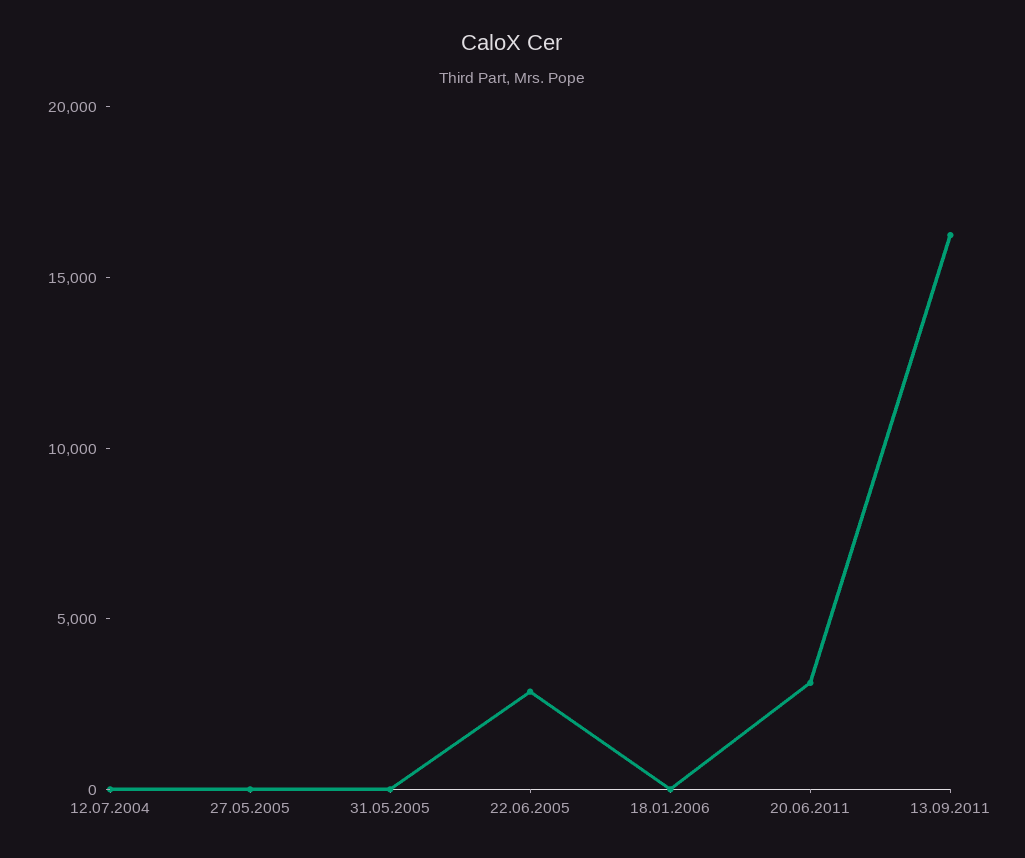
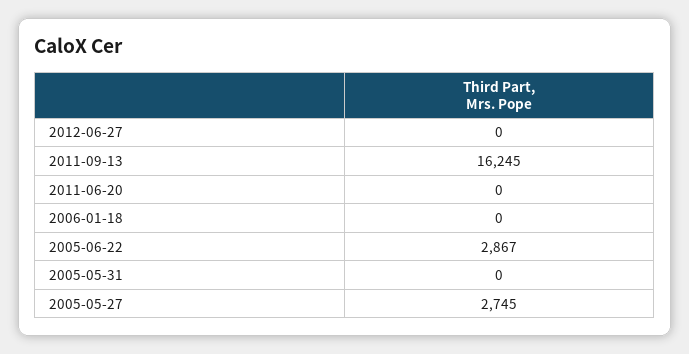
12.07.2004: 0 -> none
27.05.2005: 0 -> 2745
20.06.2011: 3000 -> 0
2012-06-27: none -> 0

